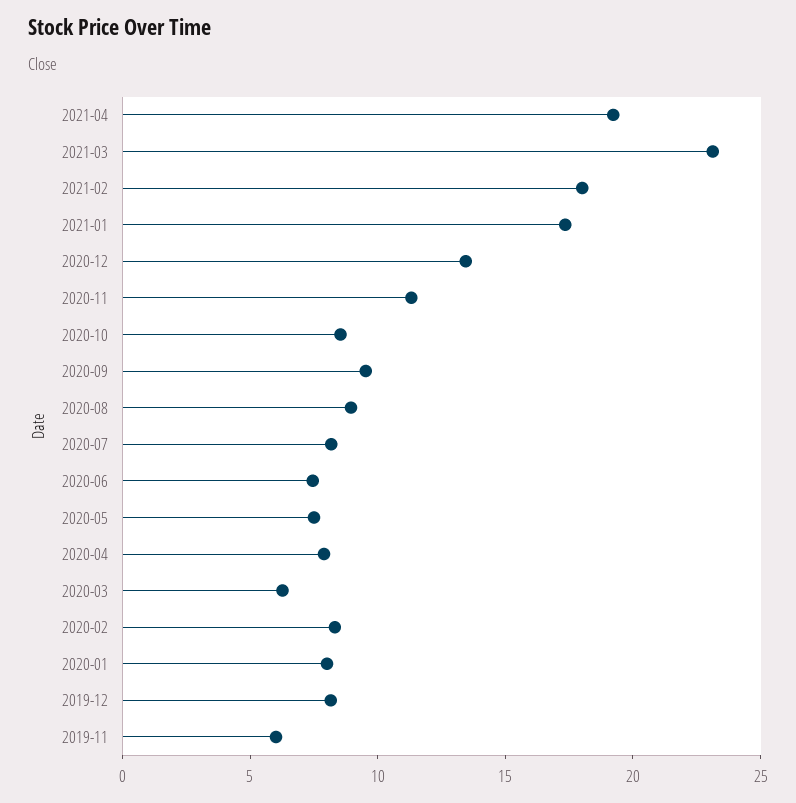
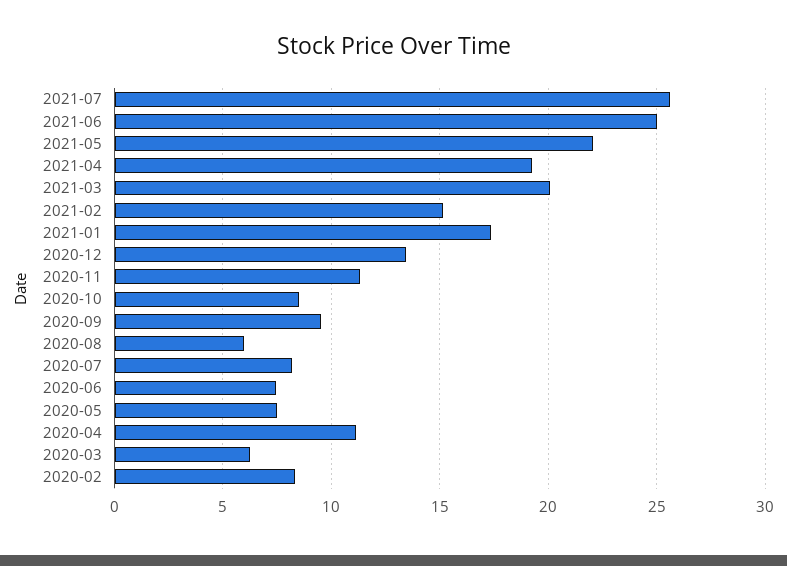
2021-03: 23 -> 20
2021-02: 18 -> 15
2020-08: 9 -> 6
2020-04: 8 -> 11
2020-01: 8 -> none
2019-12: 8 -> none
2019-11: 6 -> none
2021-07: none -> 25.5
2021-06: none -> 25
2021-05: none -> 22

